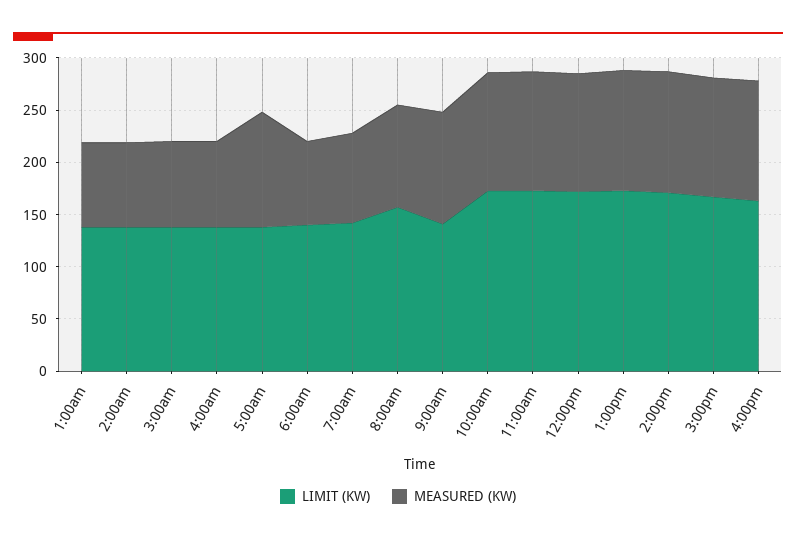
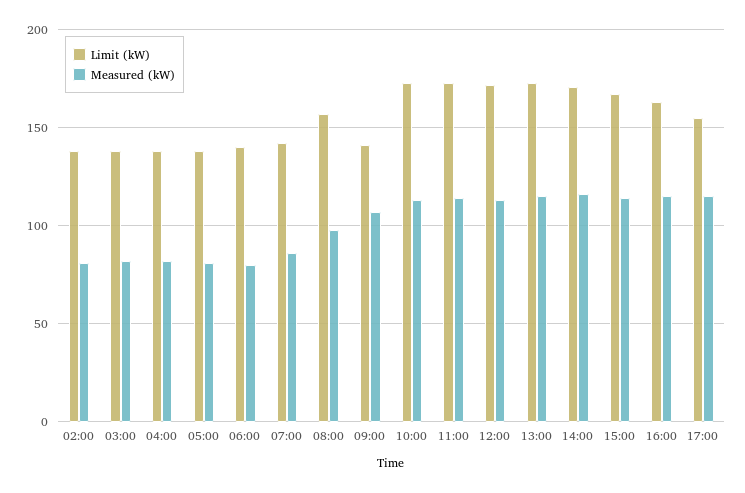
LIMIT (KW), 1:00am: 140 -> none
MEASURED (KW), 1:00am: 80 -> none
MEASURED (KW), 5:00am: 110 -> 80
LIMIT (KW), 17:00: none -> 155
MEASURED (KW), 17:00: none -> 115

